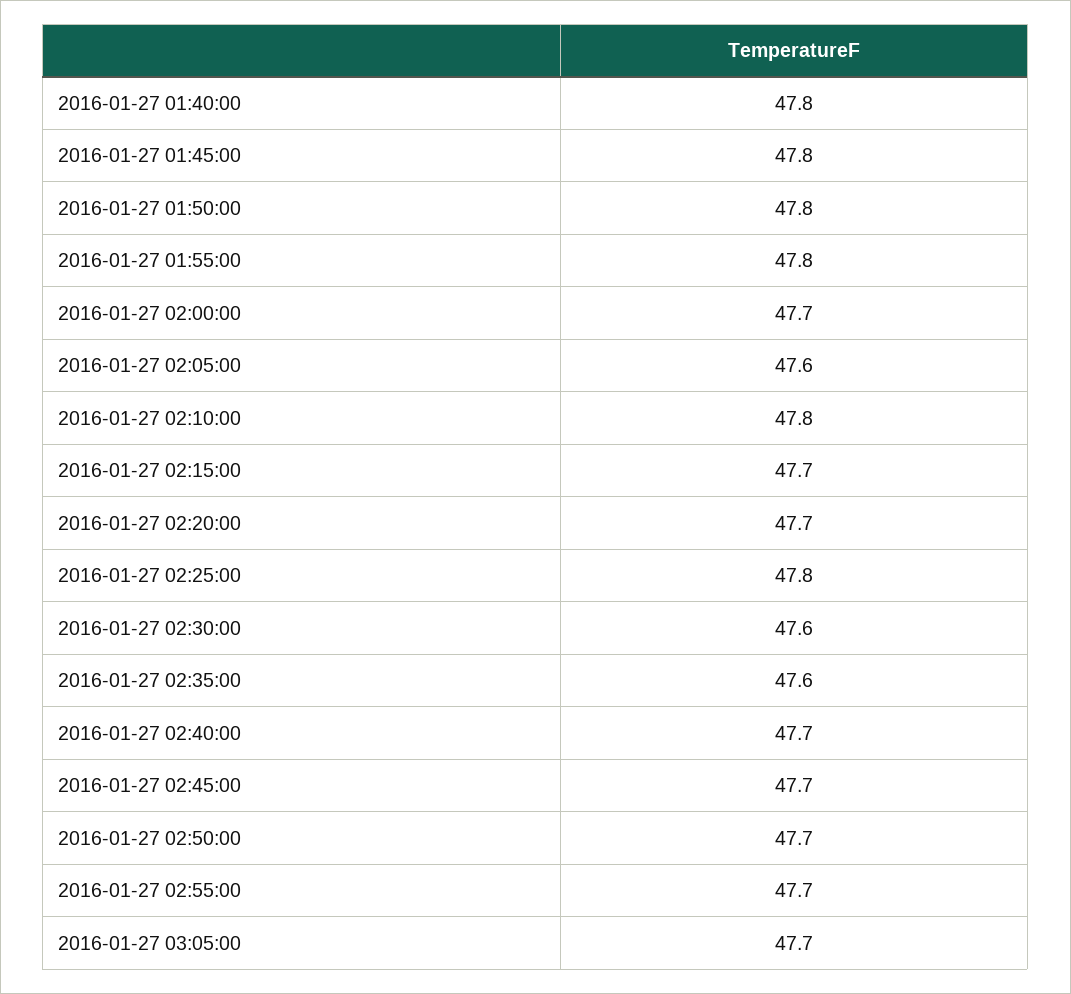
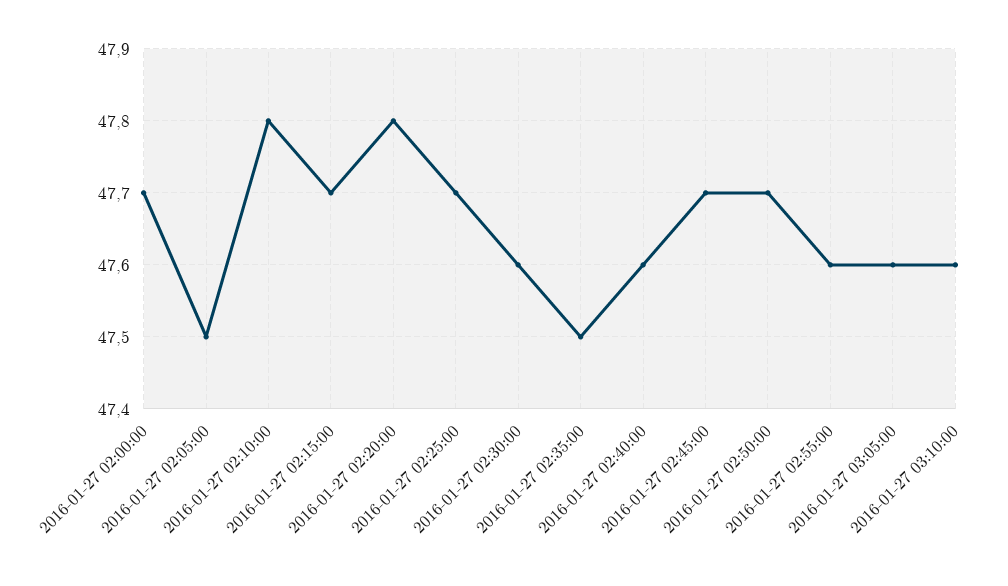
2016-01-27 01:40:00: 47.8 -> none
2016-01-27 01:45:00: 47.8 -> none
2016-01-27 01:50:00: 47.8 -> none
2016-01-27 01:55:00: 47.8 -> none
2016-01-27 02:05:00: 47.6 -> 47.5
2016-01-27 02:20:00: 47.7 -> 47.8
2016-01-27 02:25:00: 47.8 -> 47.7
2016-01-27 02:35:00: 47.6 -> 47.5
2016-01-27 02:40:00: 47.7 -> 47.6
2016-01-27 02:55:00: 47.7 -> 47.6
2016-01-27 03:05:00: 47.7 -> 47.6
2016-01-27 03:10:00: none -> 47.6

